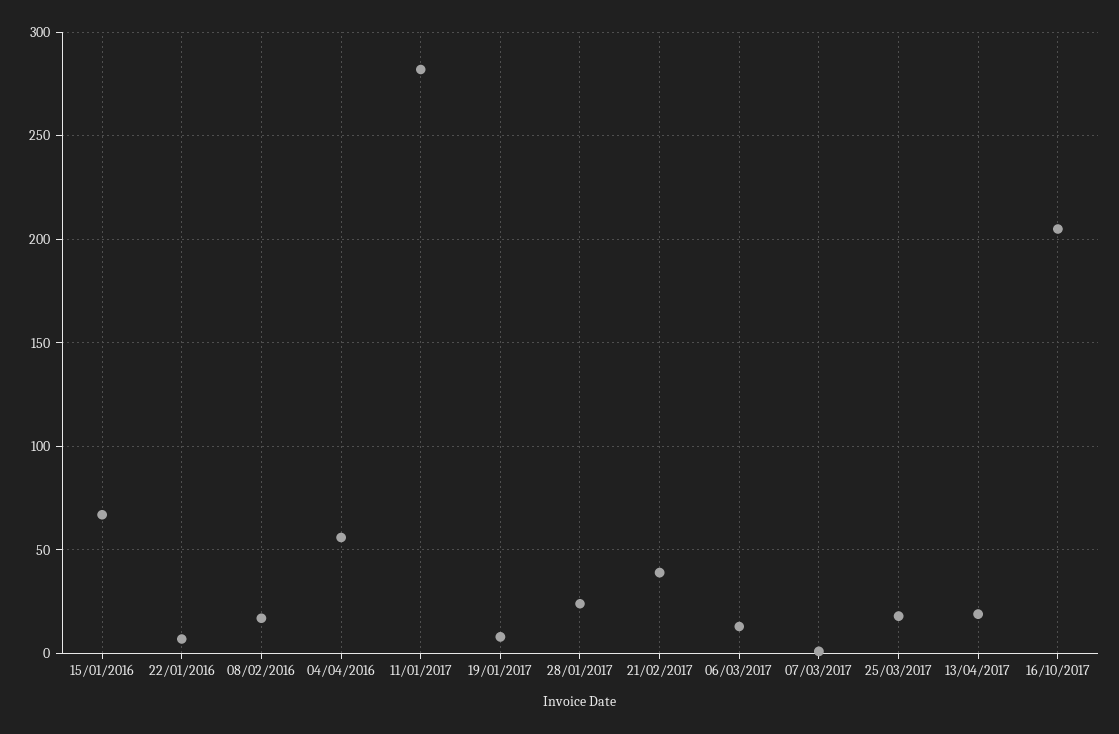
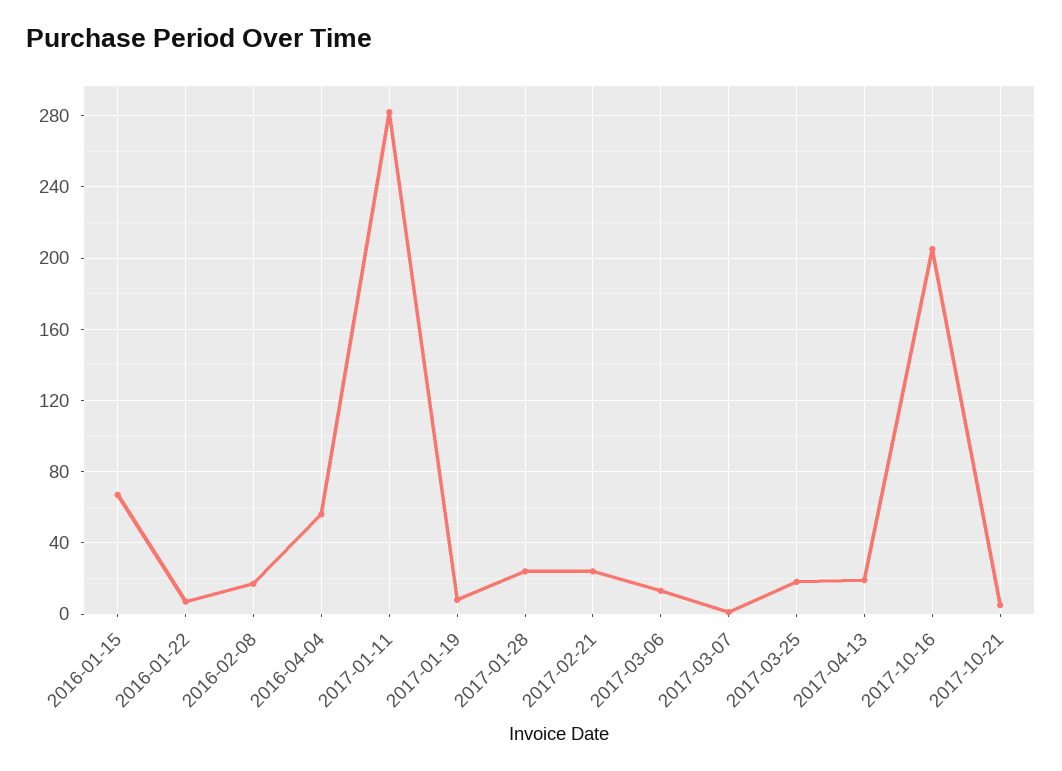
21/02/2017: 40 -> 25
2017-10-21: none -> 5

